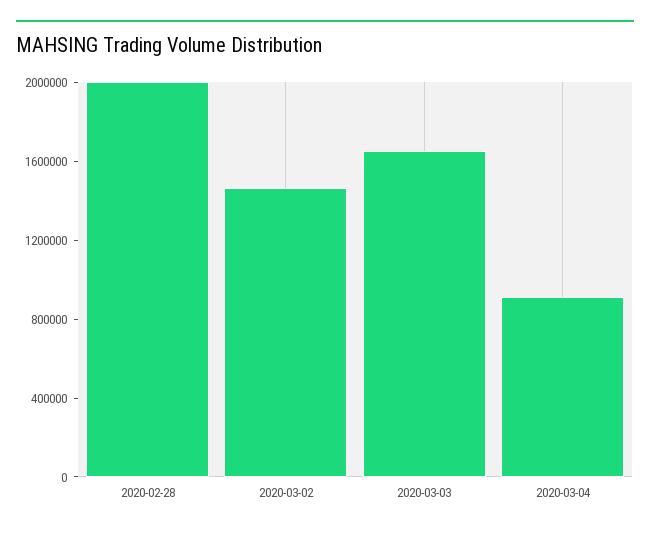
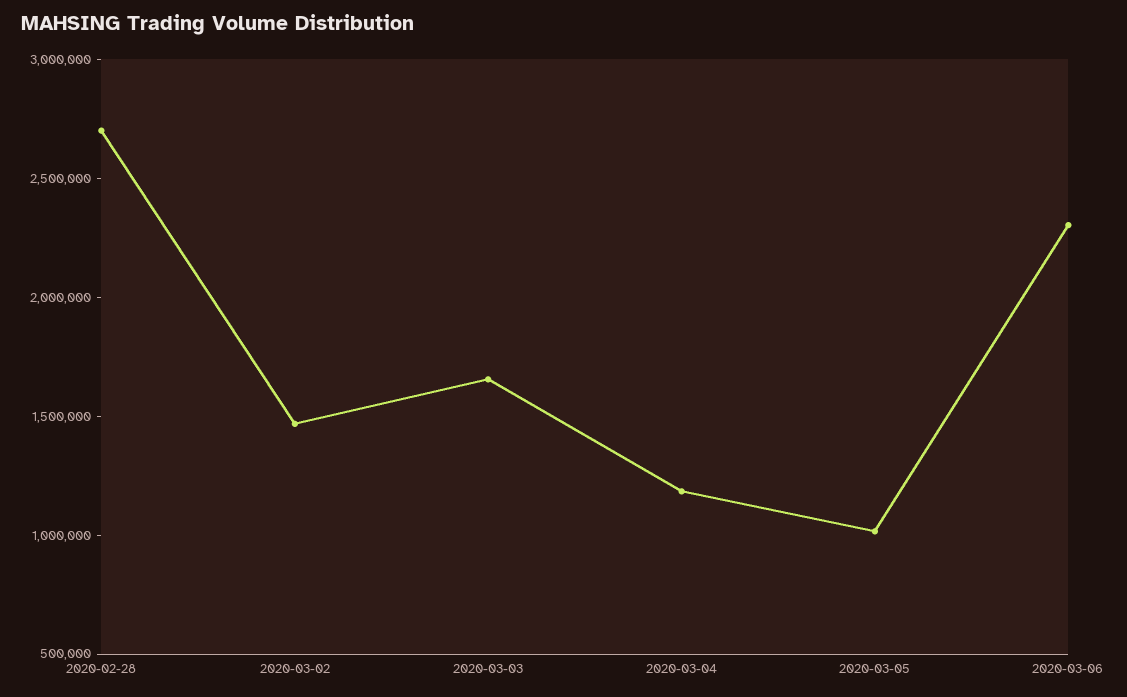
2020-02-28: 2000000 -> 2700000
2020-03-04: 900000 -> 1200000
2020-03-05: none -> 1000000
2020-03-06: none -> 2300000

